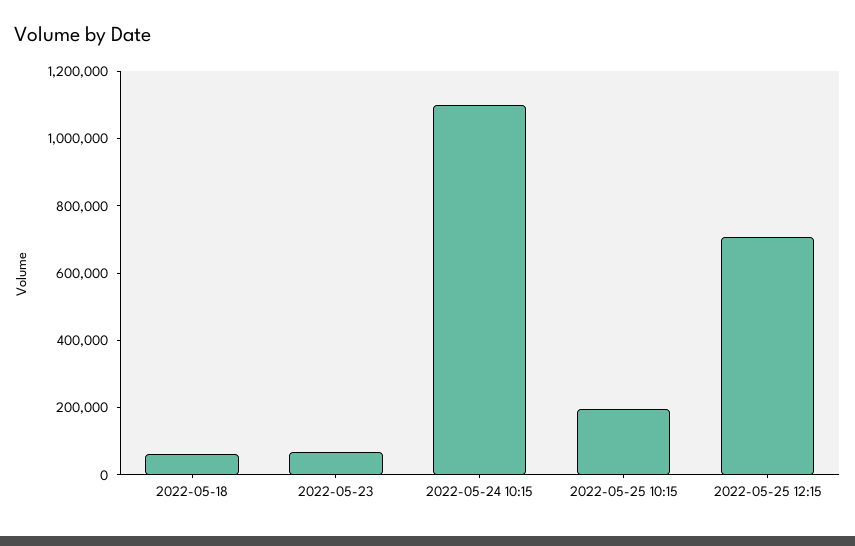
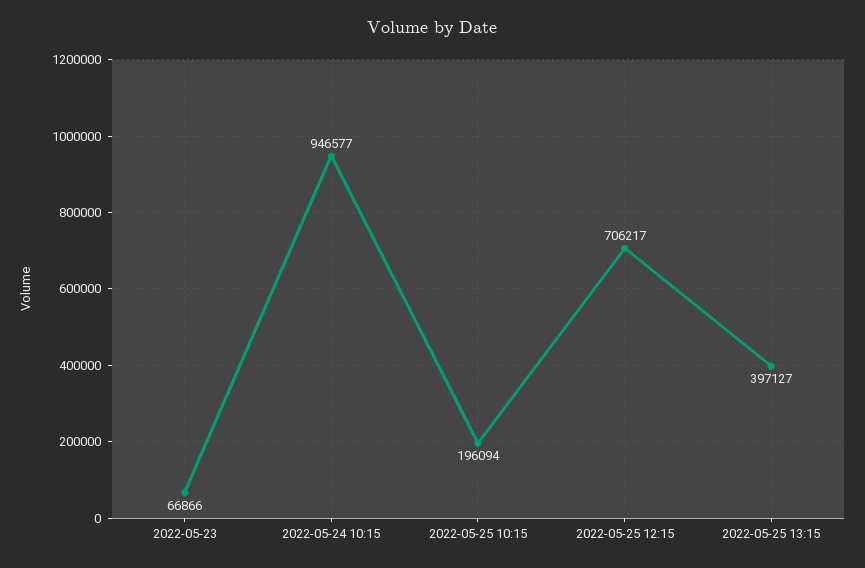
2022-05-18: 50000 -> none
2022-05-24 10:15: 1100000 -> 946577
2022-05-25 13:15: none -> 397127

